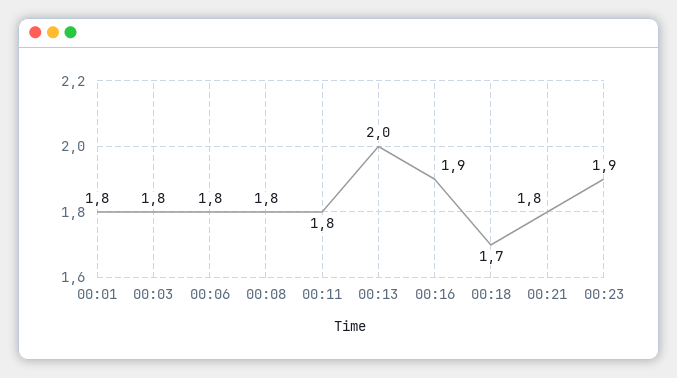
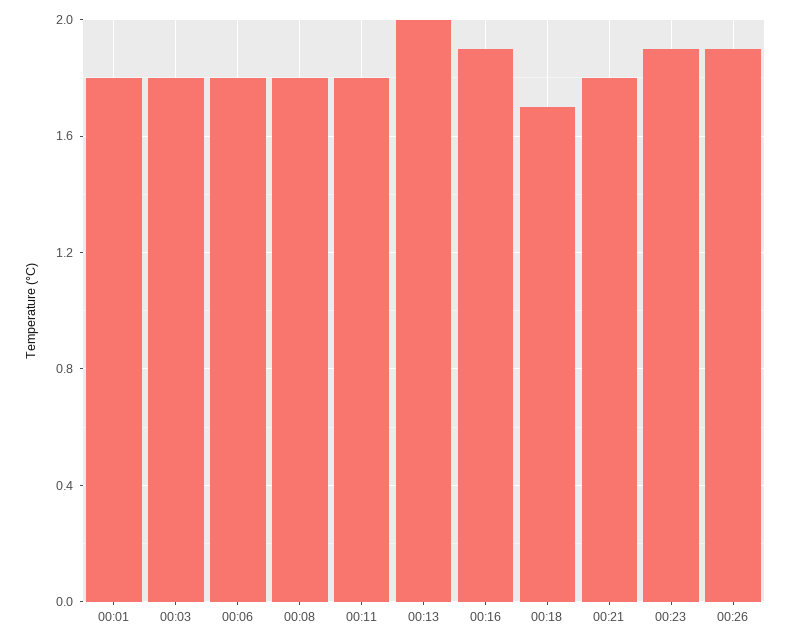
00:26: none -> 1.9

